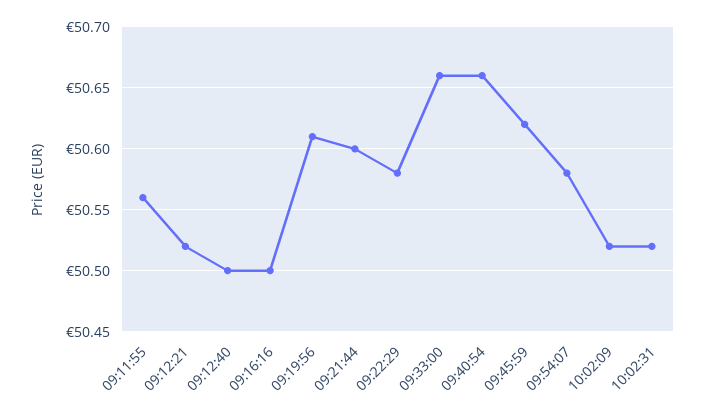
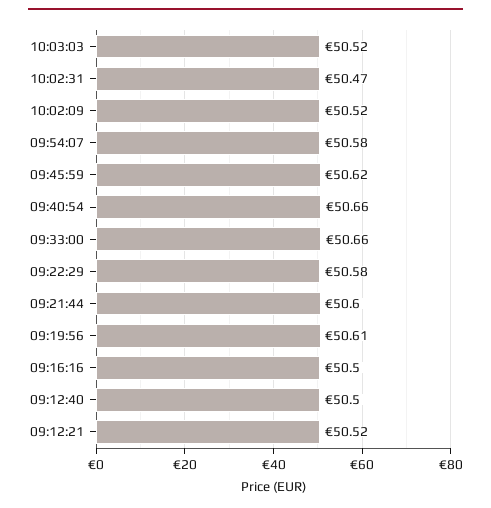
09:11:55: 50.56 -> none
10:02:31: 50.52 -> 50.47
10:03:03: none -> 50.52

